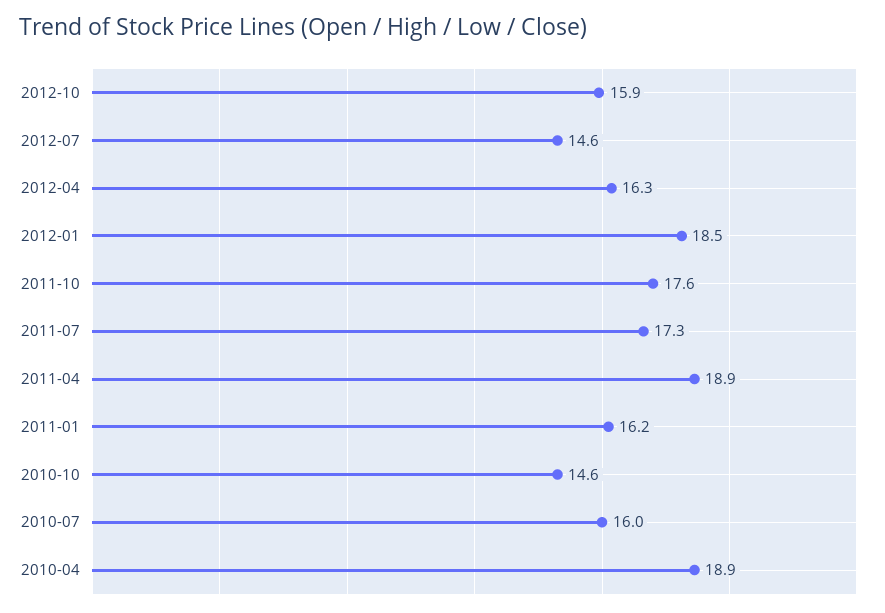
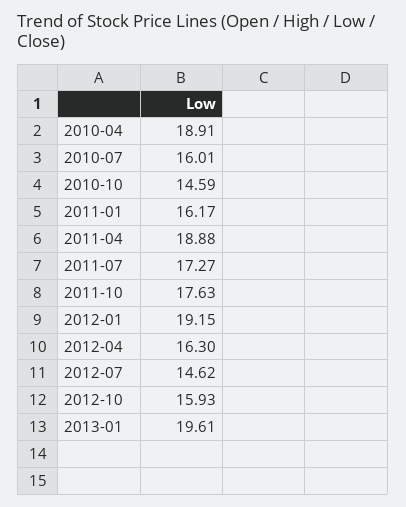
2012-01: 18.5 -> 19.15
2013-01: none -> 19.61

